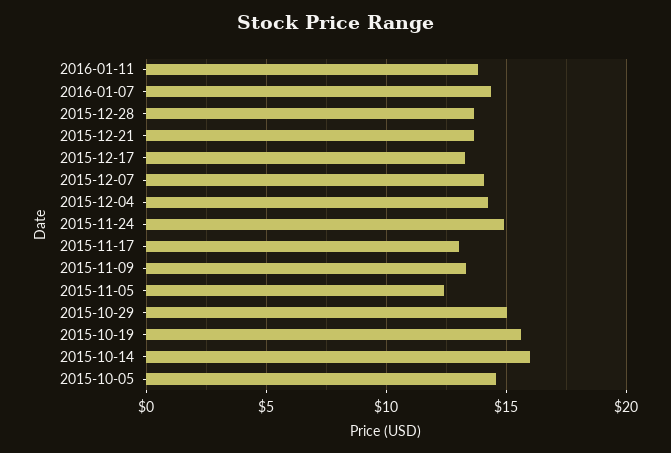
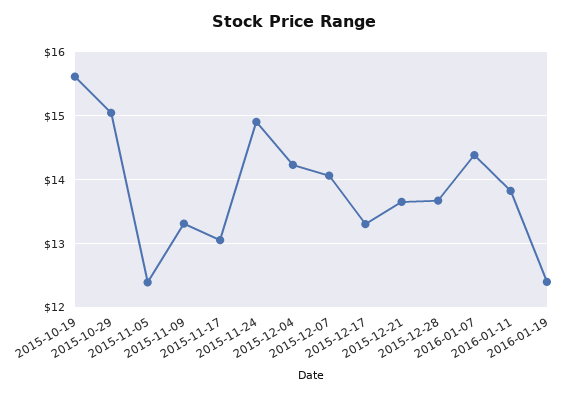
2015-10-14: 16 -> none
2015-10-05: 14.5 -> none
2016-01-19: none -> 12.4

